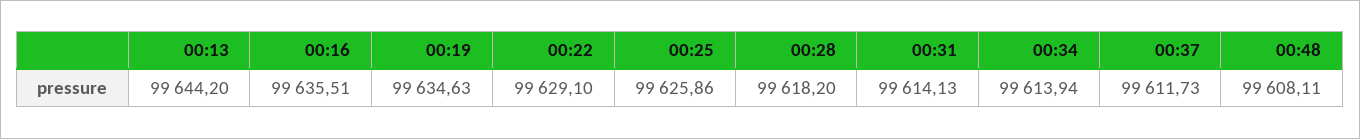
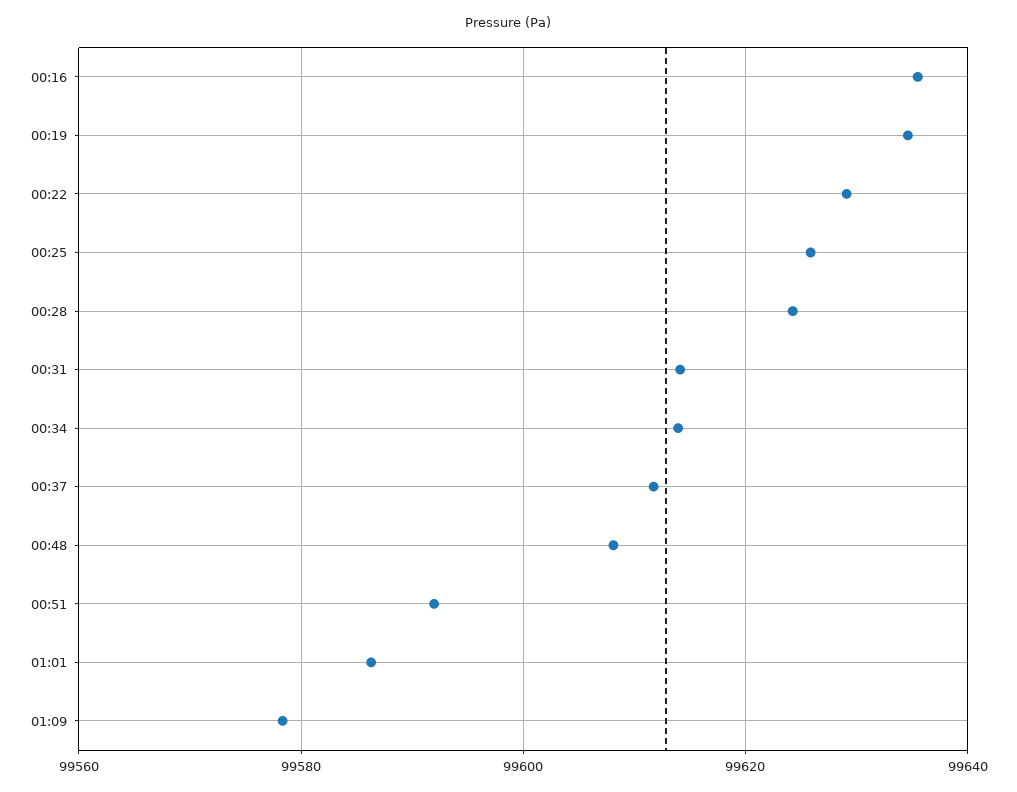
00:13: 99644.2 -> none
00:28: 99618.2 -> 99624
00:51: none -> 99592
01:01: none -> 99586
01:09: none -> 99578

